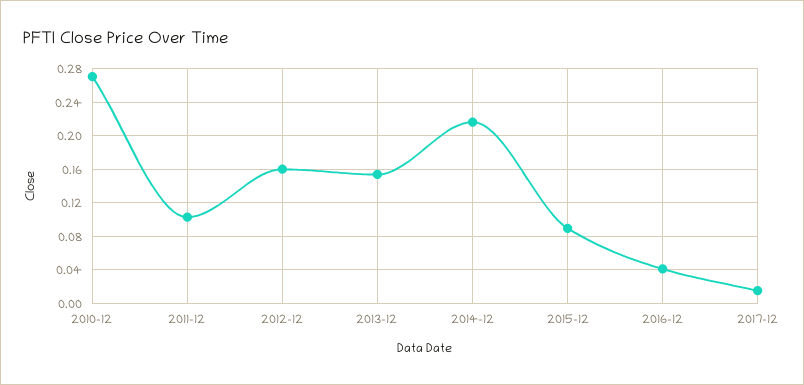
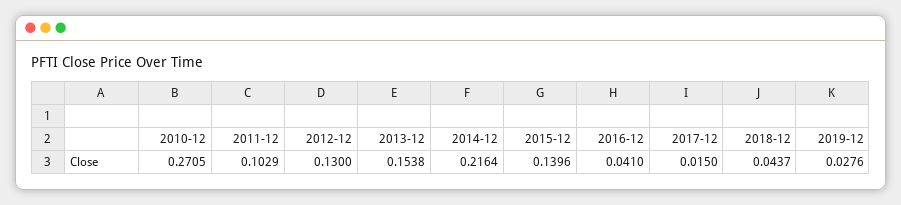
2012-12: 0.16 -> 0.13
2015-12: 0.09 -> 0.1396
2018-12: none -> 0.0437
2019-12: none -> 0.0276

